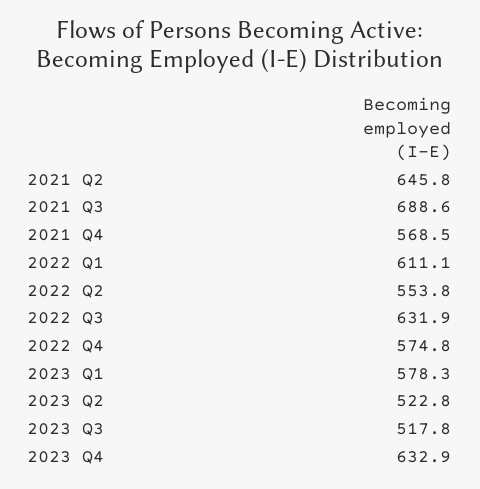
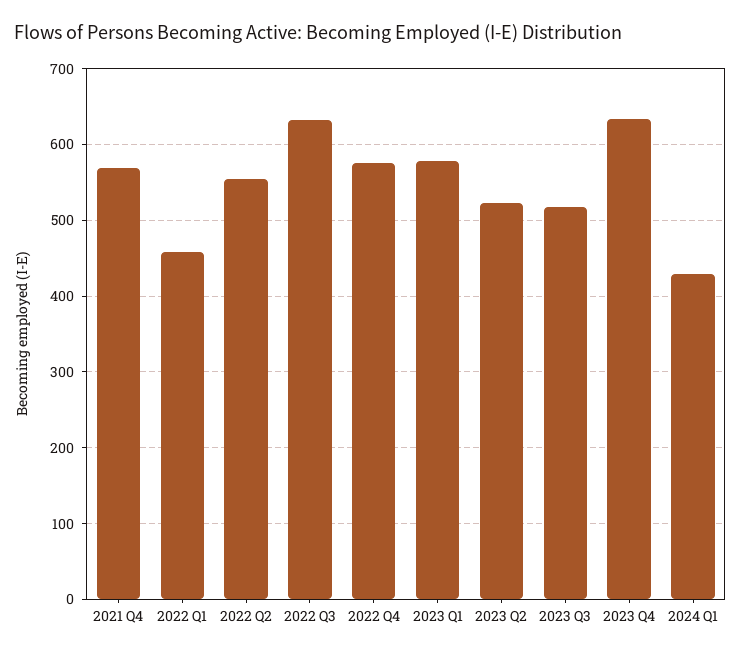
2021 Q2: 645.8 -> none
2021 Q3: 688.6 -> none
2022 Q1: 611.1 -> 460
2024 Q1: none -> 430

